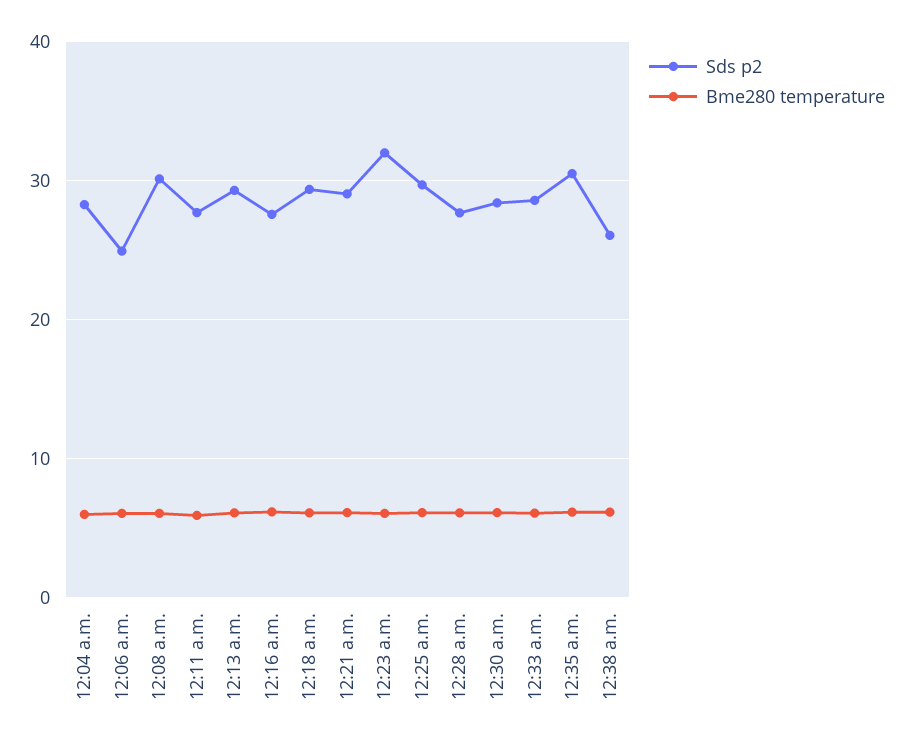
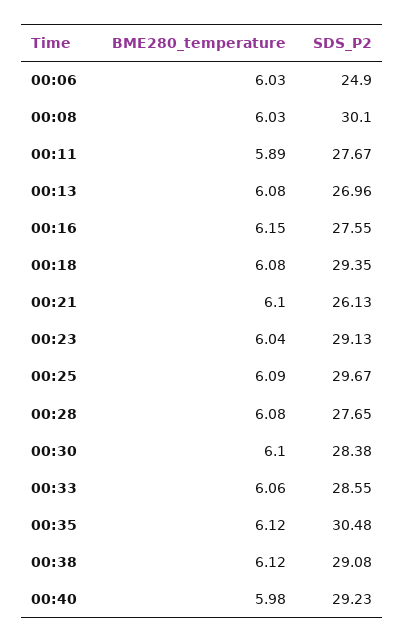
Sds p2, 12:04 a.m.: 28 -> none
Bme280 temperature, 12:04 a.m.: 6 -> none
Sds p2, 12:13 a.m.: 29 -> 26.96
Sds p2, 12:21 a.m.: 29 -> 26.13
Sds p2, 12:23 a.m.: 32 -> 29.13
Sds p2, 12:38 a.m.: 26 -> 29.08
Bme280 temperature, 00:40: none -> 5.98
Sds p2, 00:40: none -> 29.23

